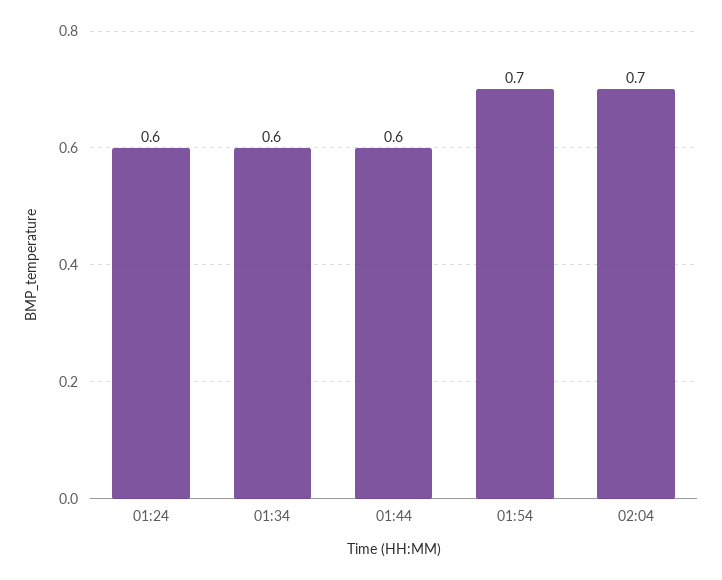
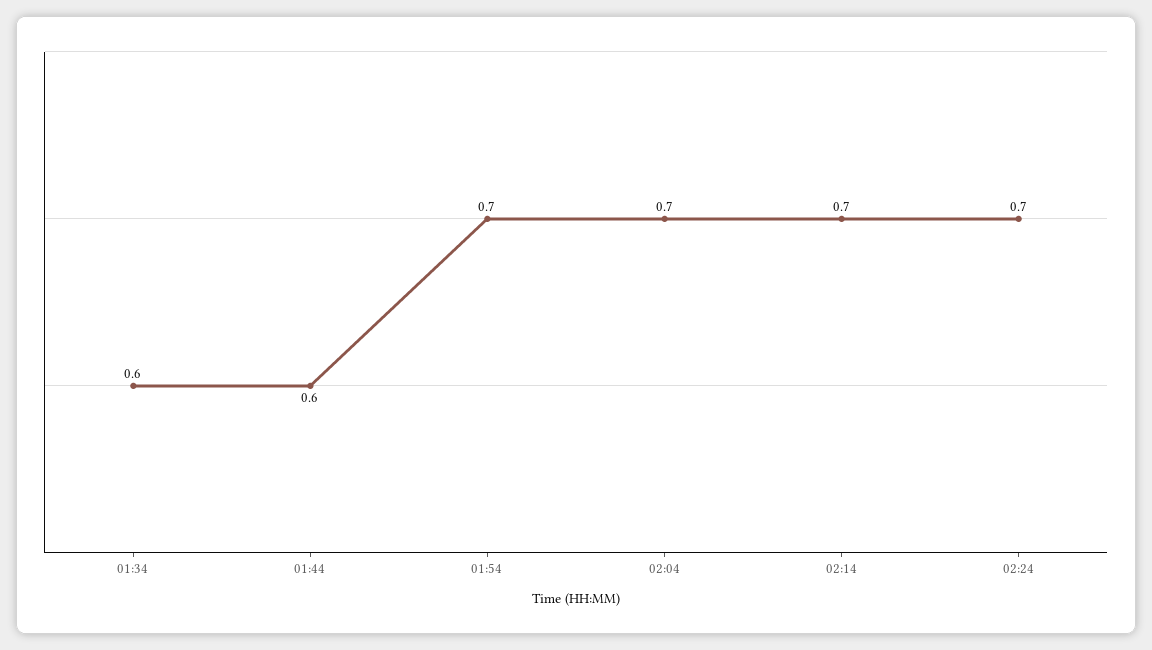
01:24: 0.6 -> none
02:14: none -> 0.7
02:24: none -> 0.7

